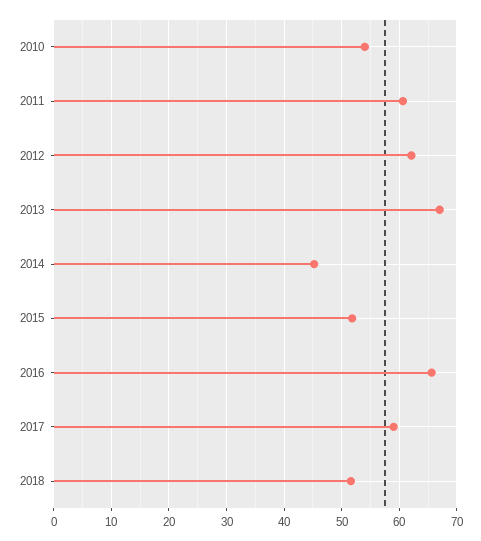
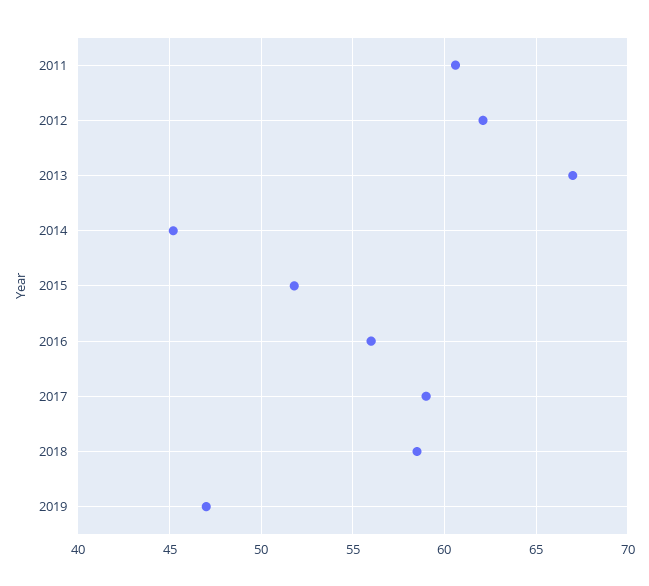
2010: 54 -> none
2016: 66 -> 56
2018: 52 -> 58.5
2019: none -> 47

